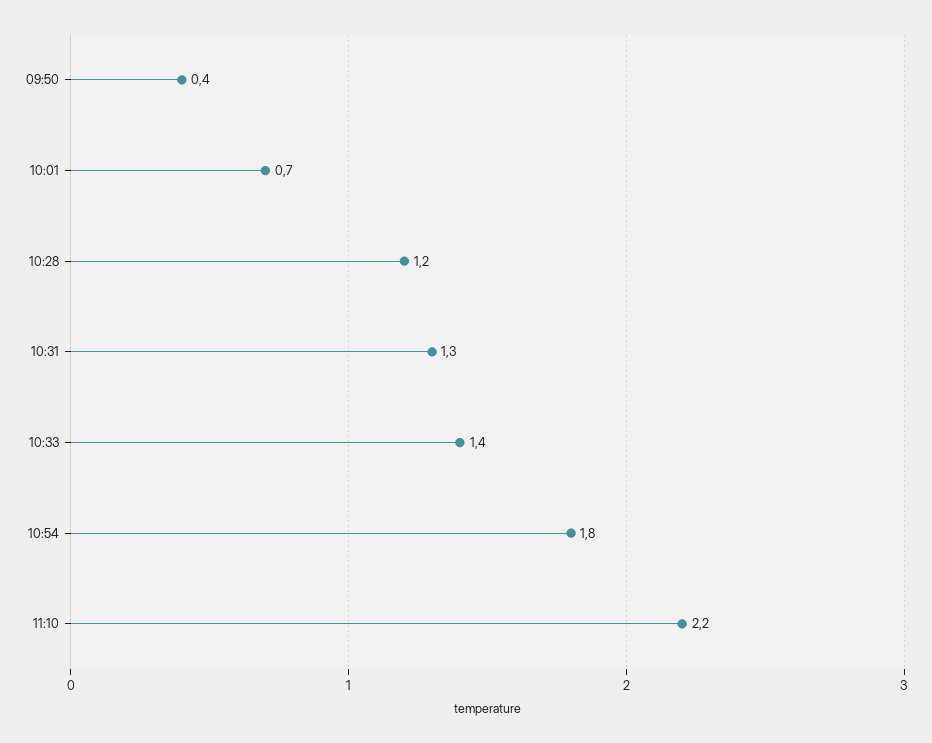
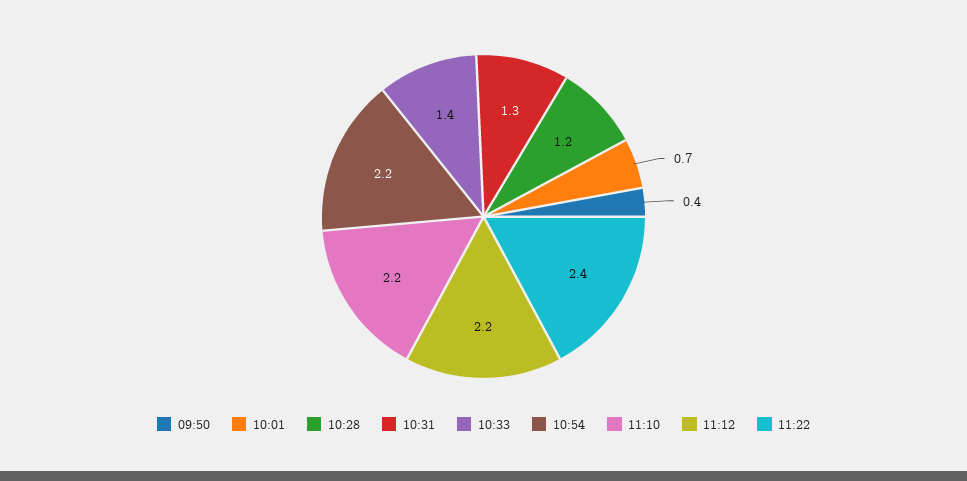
10:54: 1.8 -> 2.2
11:12: none -> 2.2
11:22: none -> 2.4

